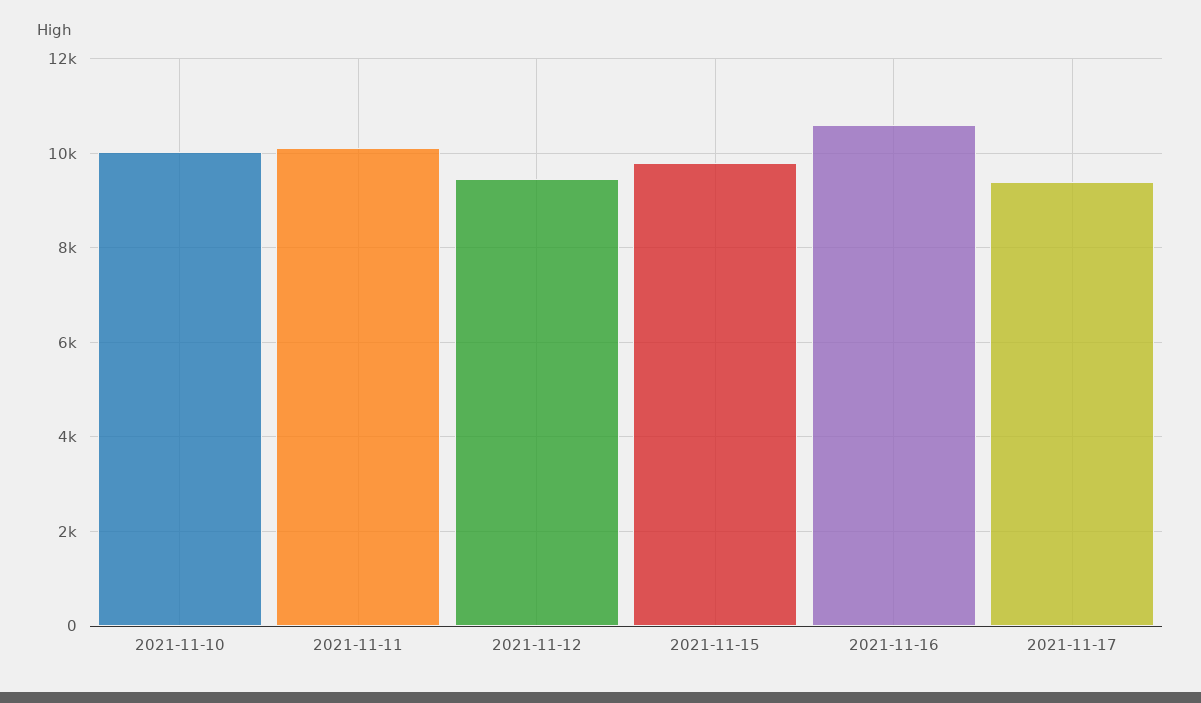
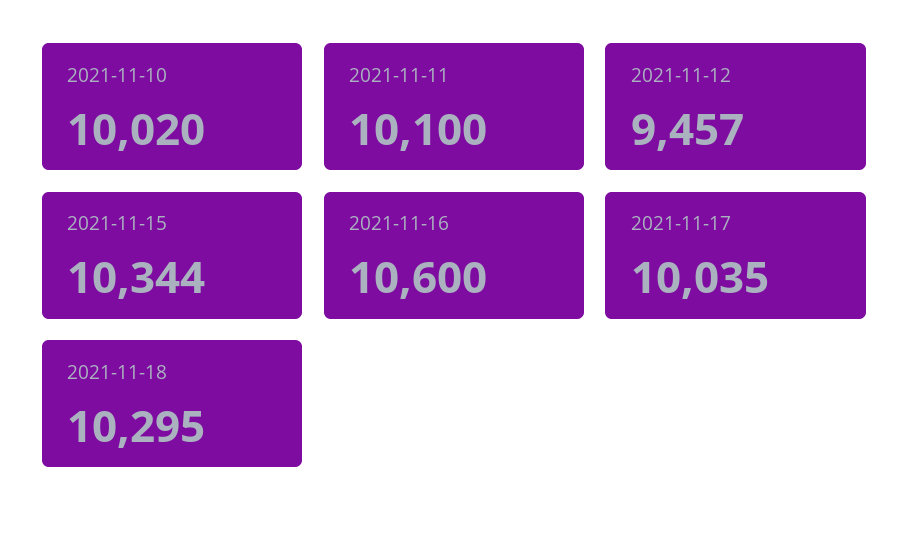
2021-11-15: 9800 -> 10344
2021-11-17: 9400 -> 10035
2021-11-18: none -> 10295

